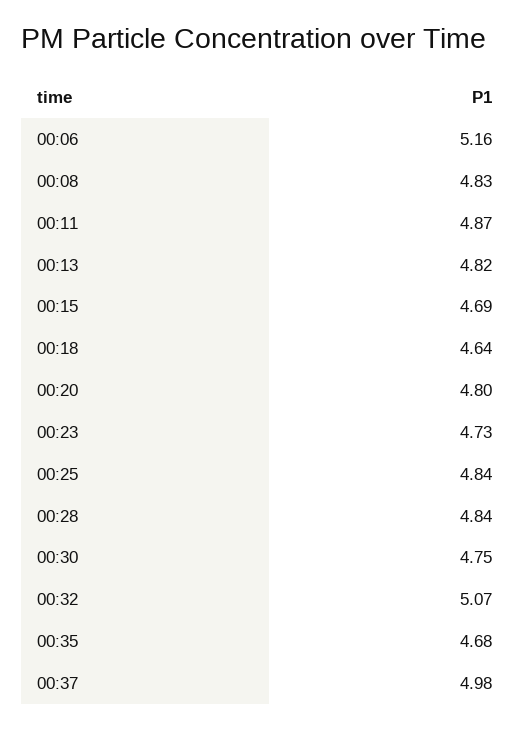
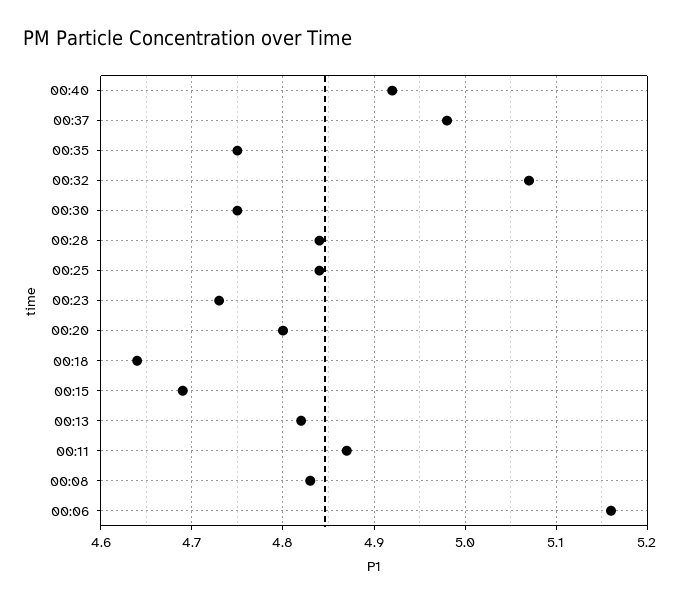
00:35: 4.68 -> 4.75
00:40: none -> 4.92

